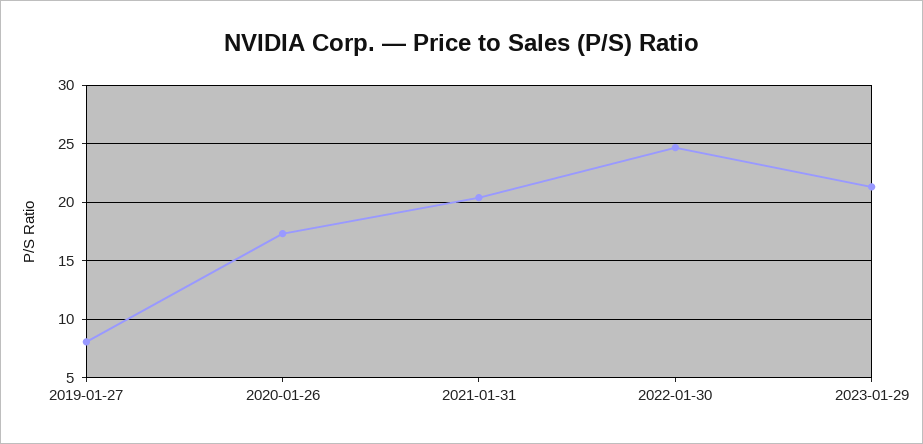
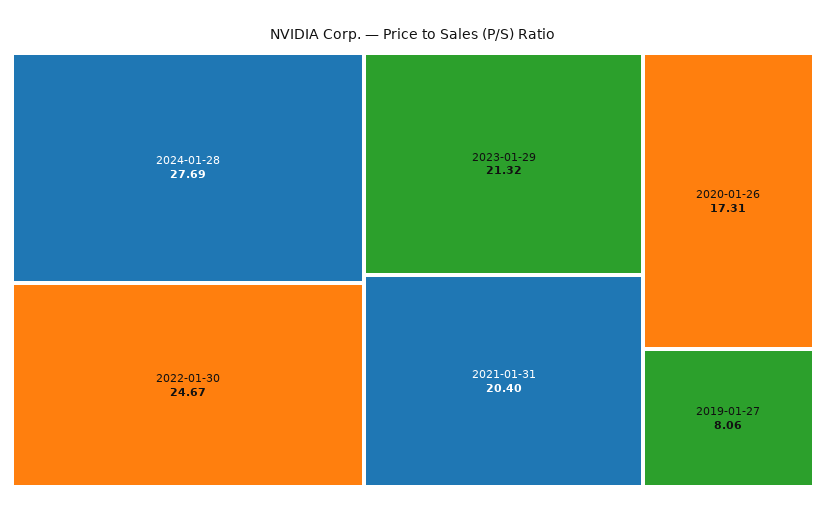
2024-01-28: none -> 27.69

